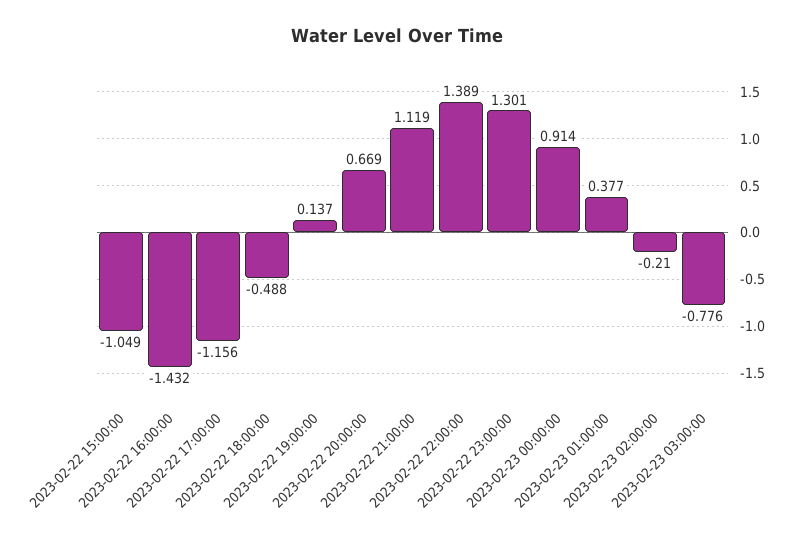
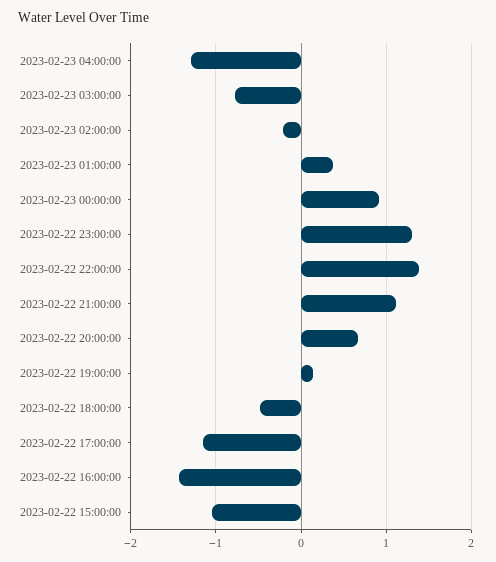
2023-02-23 04:00:00: none -> -1.3

